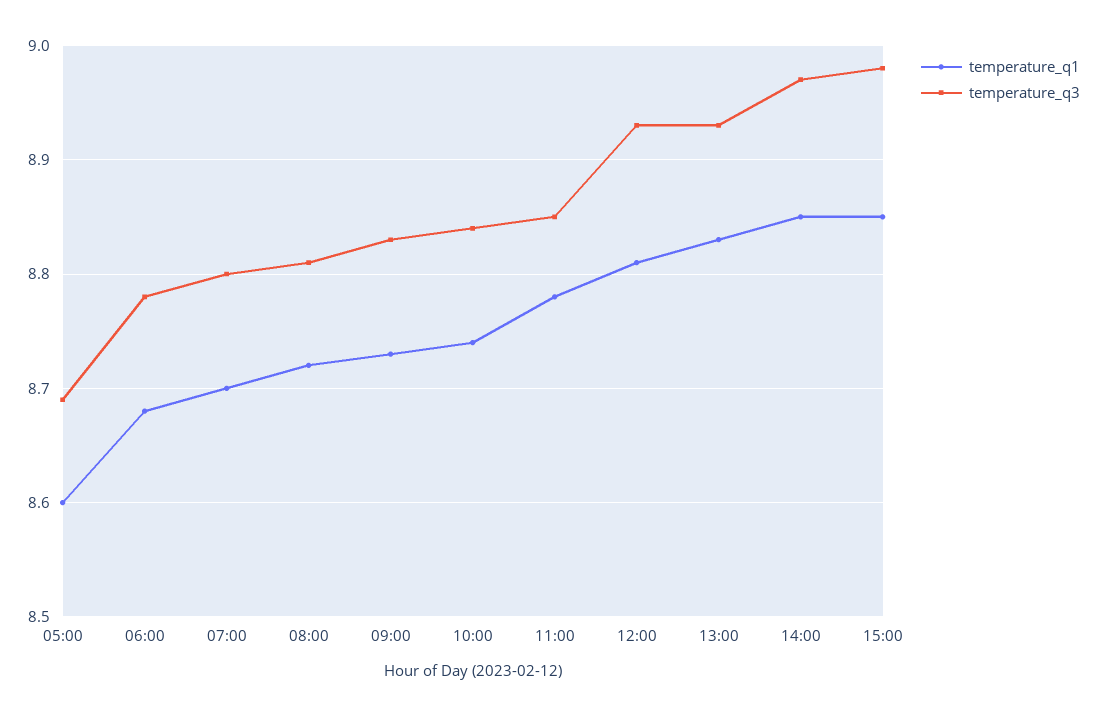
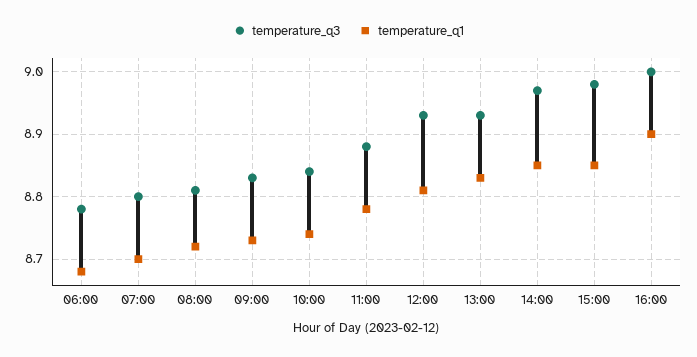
temperature_q1, 05:00: 8.6 -> none
temperature_q3, 05:00: 8.69 -> none
temperature_q3, 11:00: 8.85 -> 8.88
temperature_q3, 16:00: none -> 9
temperature_q1, 16:00: none -> 8.9

